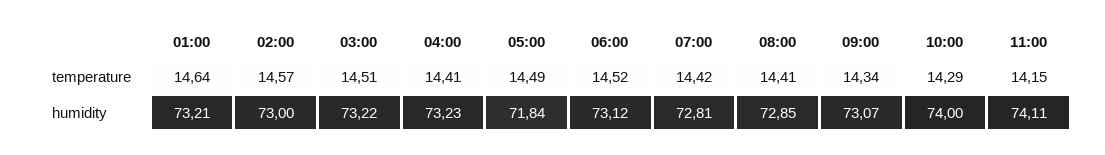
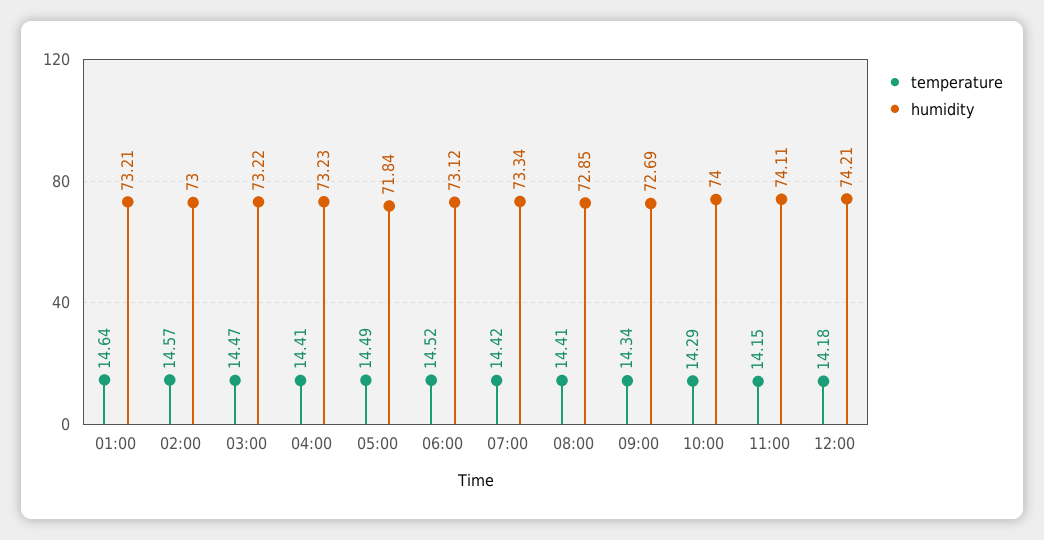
temperature, 03:00: 14.51 -> 14.47
humidity, 07:00: 72.81 -> 73.34
humidity, 09:00: 73.07 -> 72.69
temperature, 12:00: none -> 14.18
humidity, 12:00: none -> 74.21

